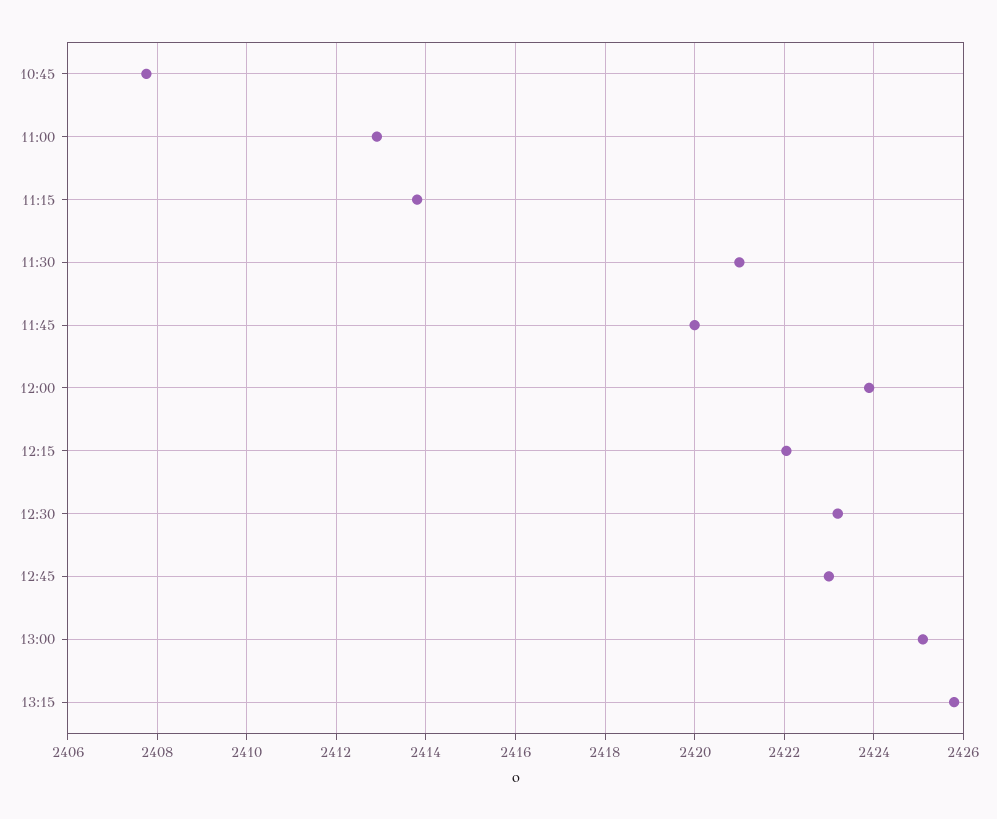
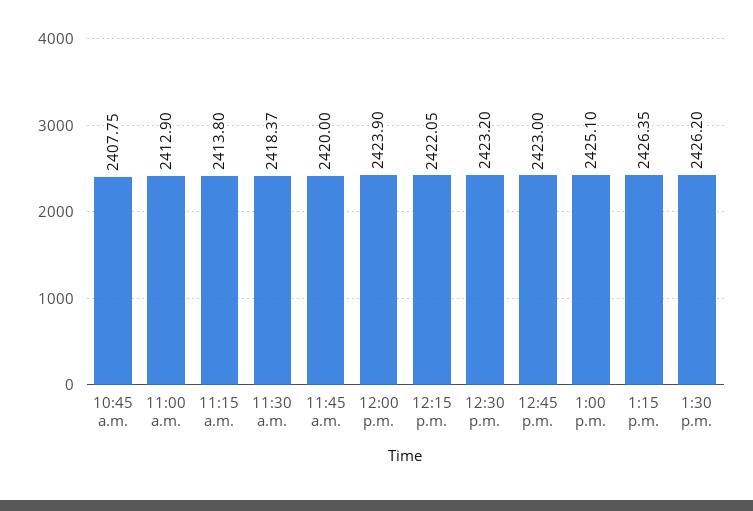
11:30: 2421 -> 2418.37
13:15: 2425.8 -> 2426.35
1:30 p.m.: none -> 2426.2

